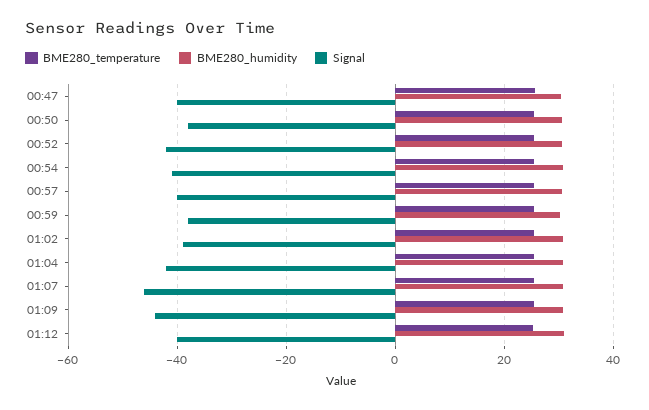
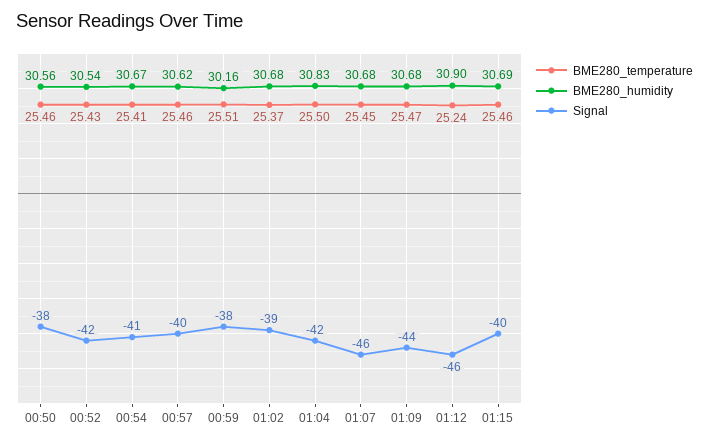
BME280_temperature, 00:47: 26 -> none
BME280_humidity, 00:47: 30 -> none
Signal, 00:47: -40 -> none
Signal, 01:12: -40 -> -46
BME280_temperature, 01:15: none -> 25.46
BME280_humidity, 01:15: none -> 30.69
Signal, 01:15: none -> -40

